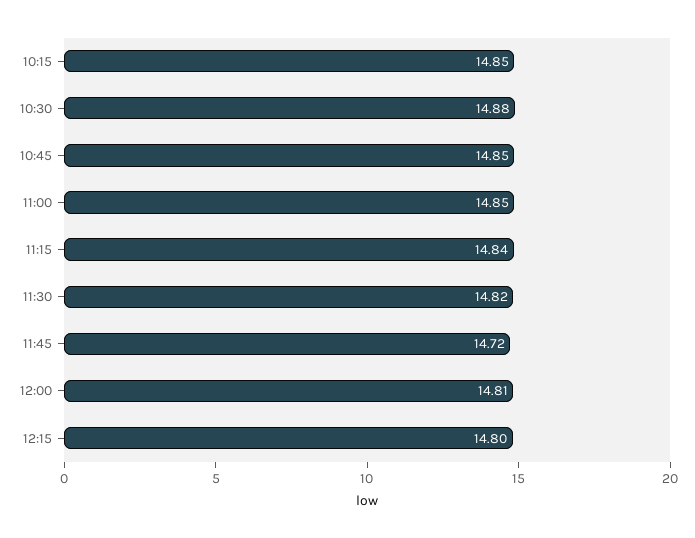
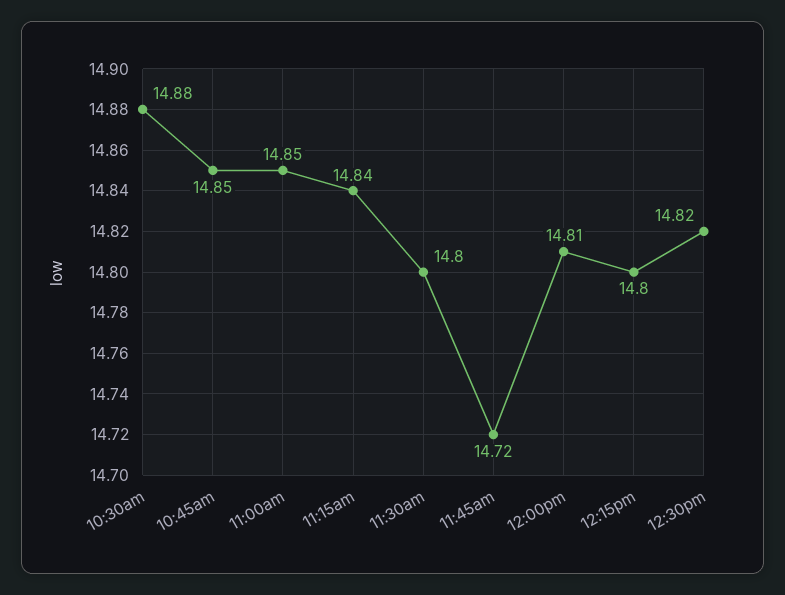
10:15: 14.85 -> none
11:30: 14.82 -> 14.8
12:30pm: none -> 14.82

